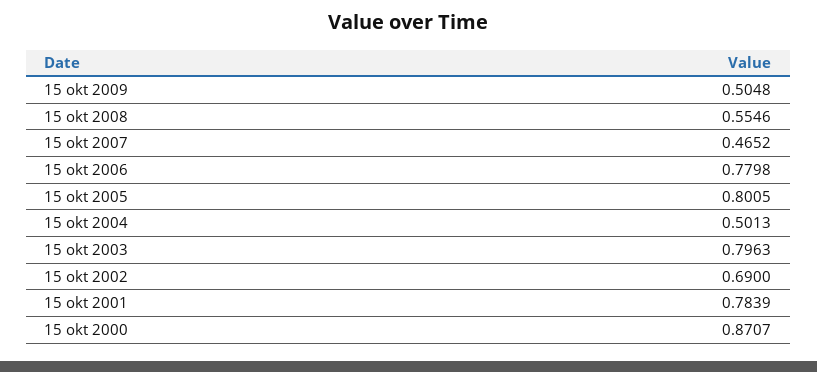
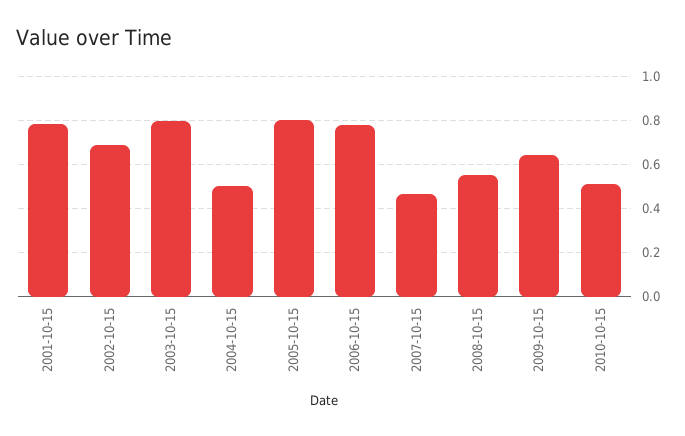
15 okt 2009: 0.5048 -> 0.65
15 okt 2000: 0.8707 -> none
2010-10-15: none -> 0.5

